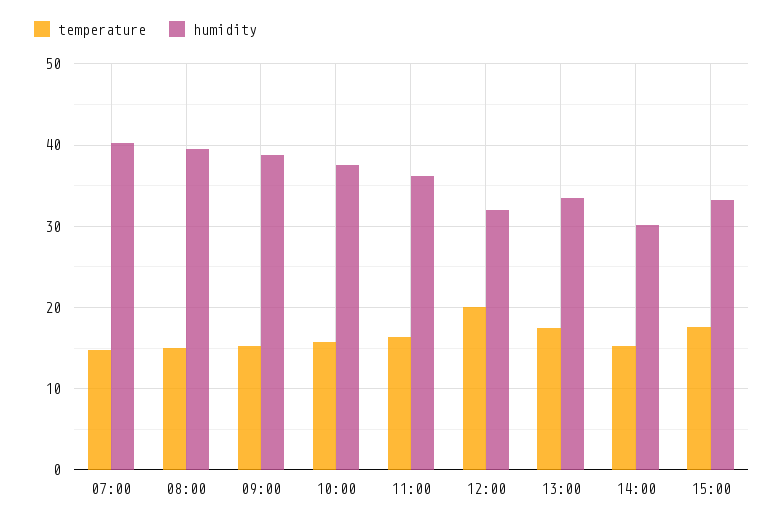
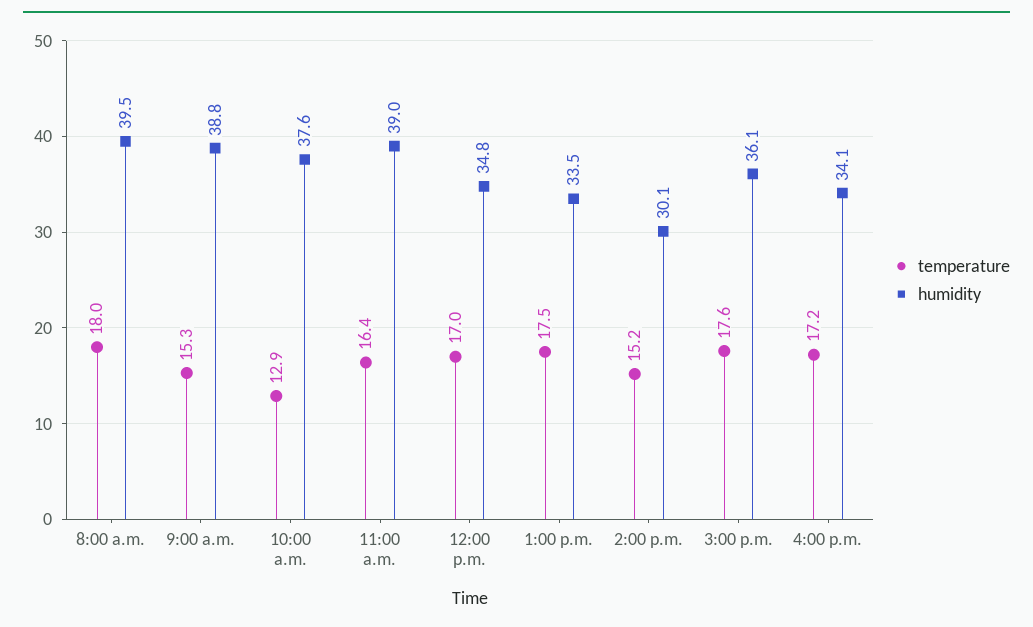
temperature, 07:00: 15 -> none
humidity, 07:00: 40 -> none
temperature, 08:00: 15 -> 18
temperature, 10:00: 16 -> 12.9
humidity, 11:00: 36 -> 39
temperature, 12:00: 20 -> 17
humidity, 12:00: 32 -> 34.8
humidity, 15:00: 33 -> 36.1
temperature, 4:00 p.m.: none -> 17.2
humidity, 4:00 p.m.: none -> 34.1

